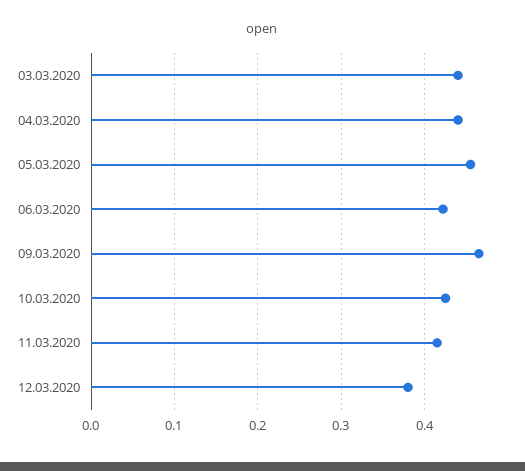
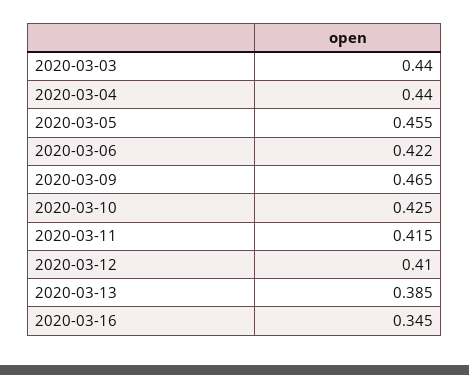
12.03.2020: 0.38 -> 0.41
2020-03-13: none -> 0.385
2020-03-16: none -> 0.345

